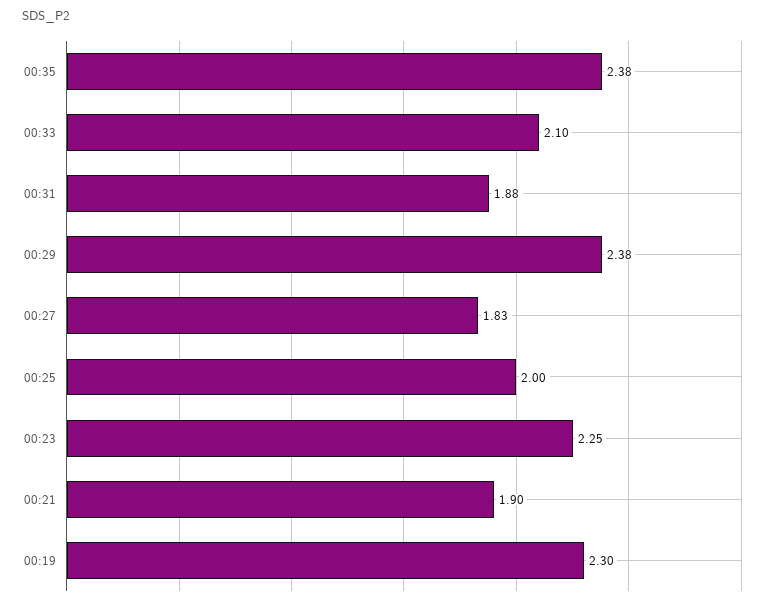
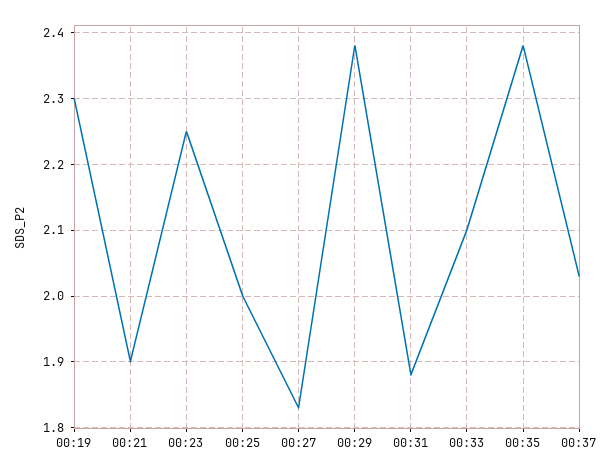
00:37: none -> 2.03

